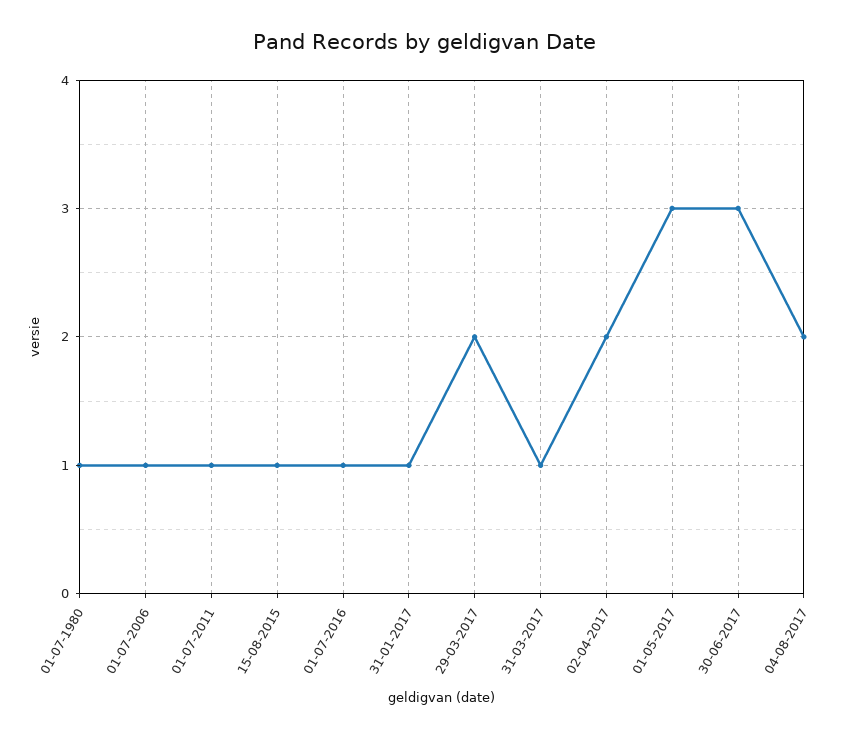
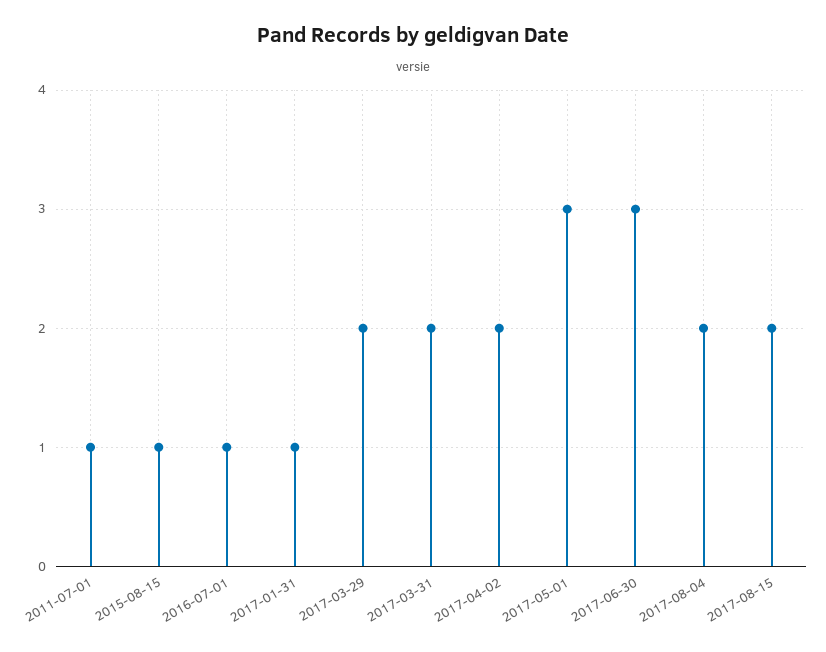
01-07-1980: 1 -> none
01-07-2006: 1 -> none
31-03-2017: 1 -> 2
2017-08-15: none -> 2

